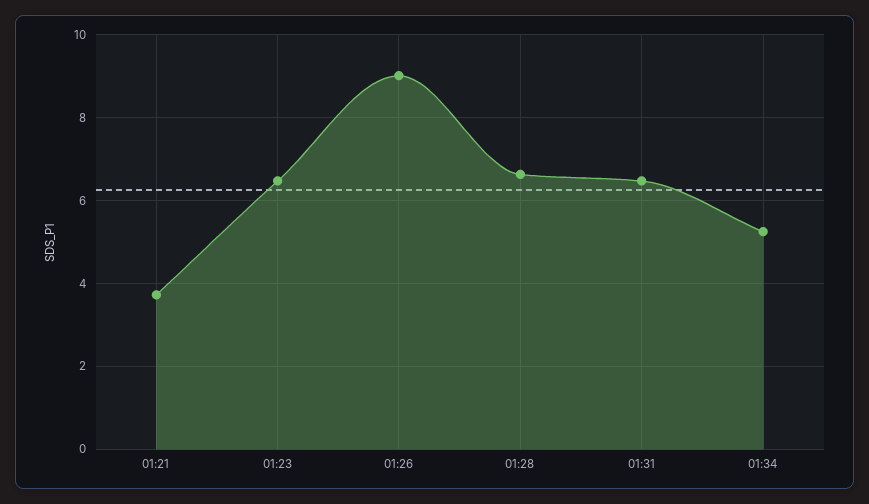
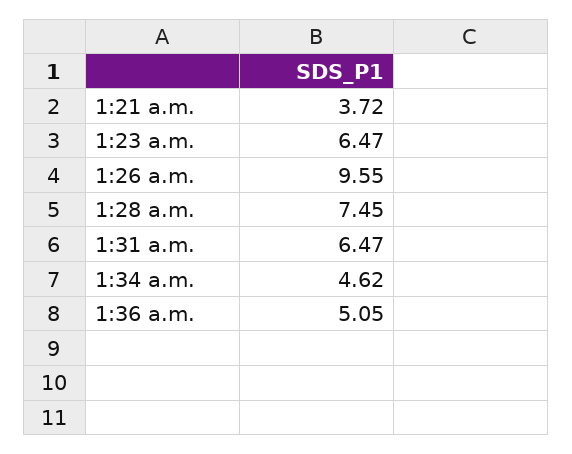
01:26: 9 -> 9.55
01:28: 6.6 -> 7.45
01:34: 5.2 -> 4.62
1:36 a.m.: none -> 5.05

